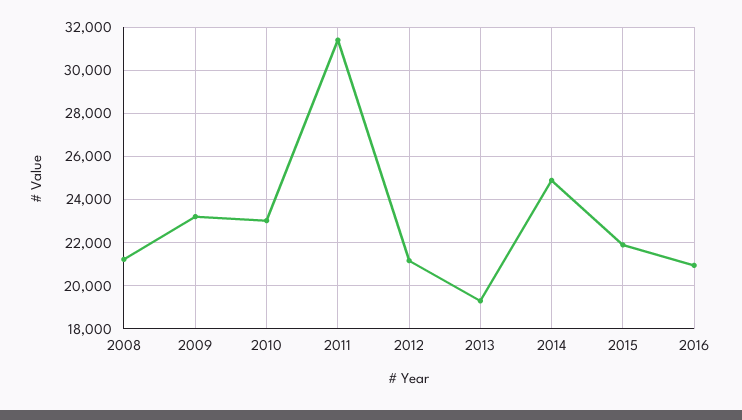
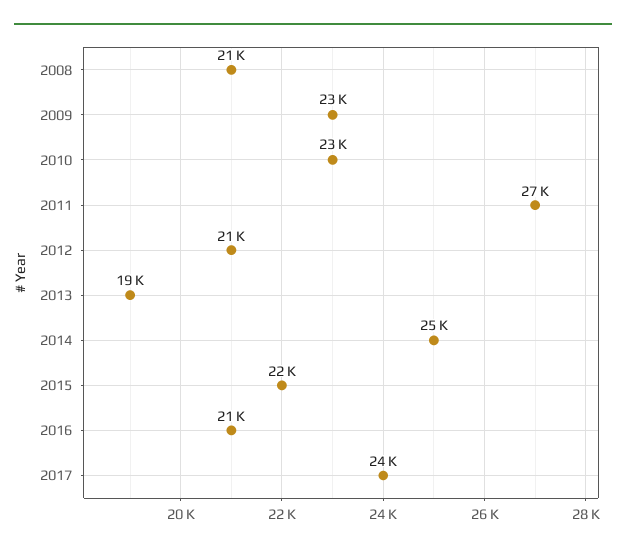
2011: 31500 -> 27000
2017: none -> 24000

